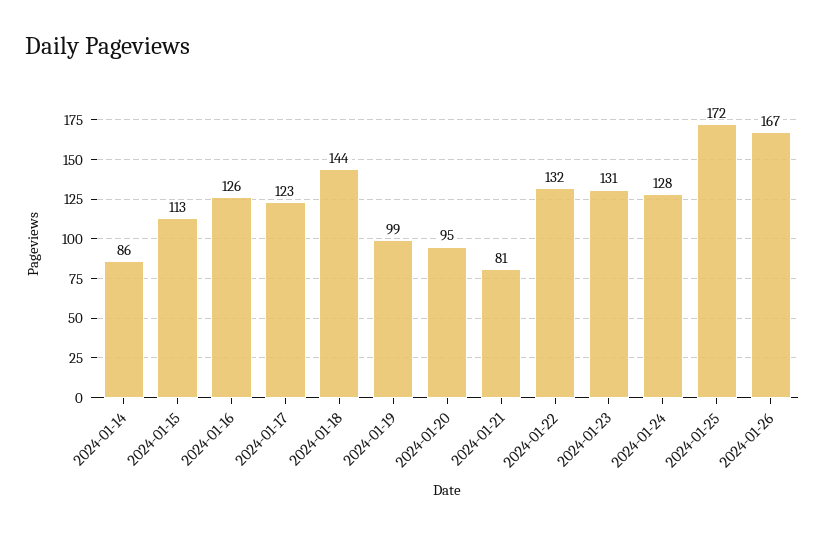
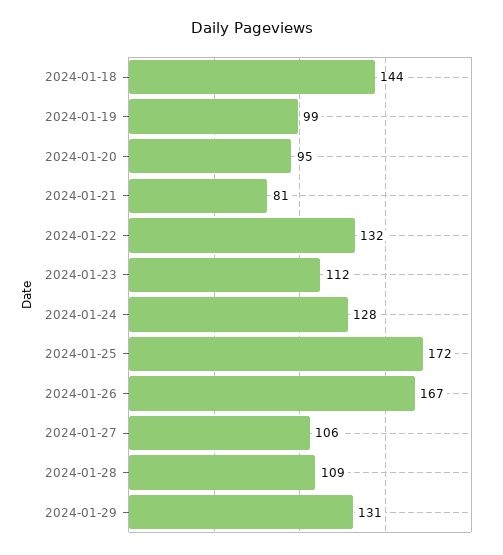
2024-01-14: 86 -> none
2024-01-15: 113 -> none
2024-01-16: 126 -> none
2024-01-17: 123 -> none
2024-01-23: 131 -> 112
2024-01-27: none -> 106
2024-01-28: none -> 109
2024-01-29: none -> 131

